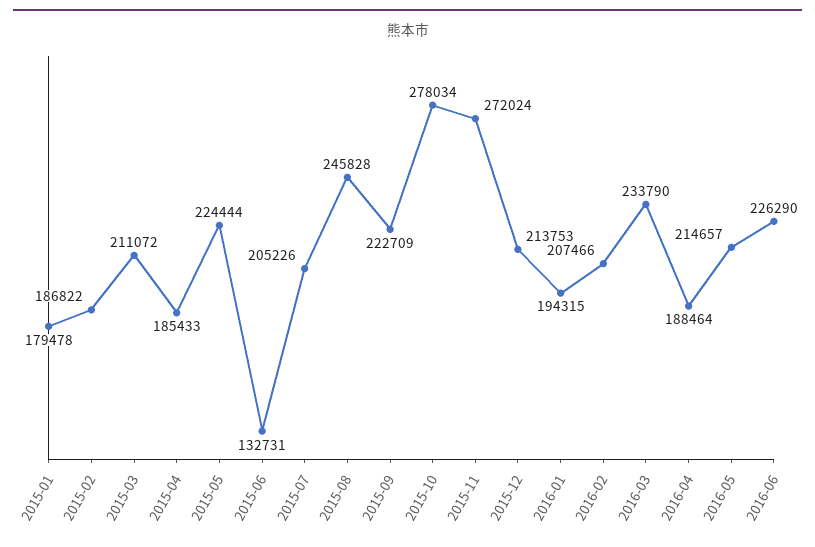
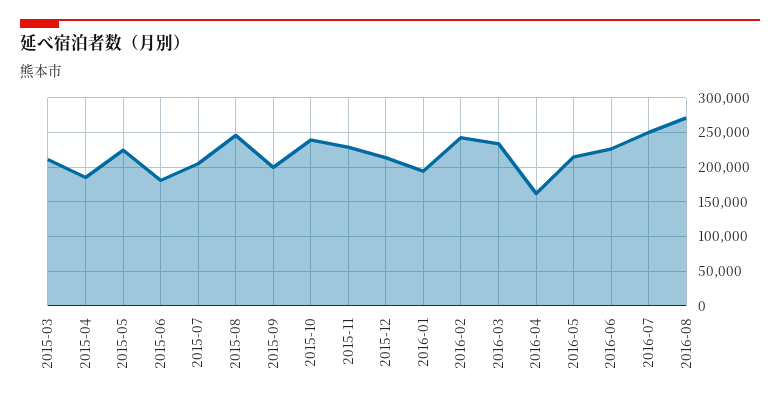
2015-01: 179478 -> none
2015-02: 186822 -> none
2015-06: 132731 -> 180000
2015-09: 222709 -> 200000
2015-10: 278034 -> 240000
2015-11: 272024 -> 230000
2016-02: 207466 -> 240000
2016-04: 188464 -> 160000
2016-07: none -> 250000
2016-08: none -> 270000

